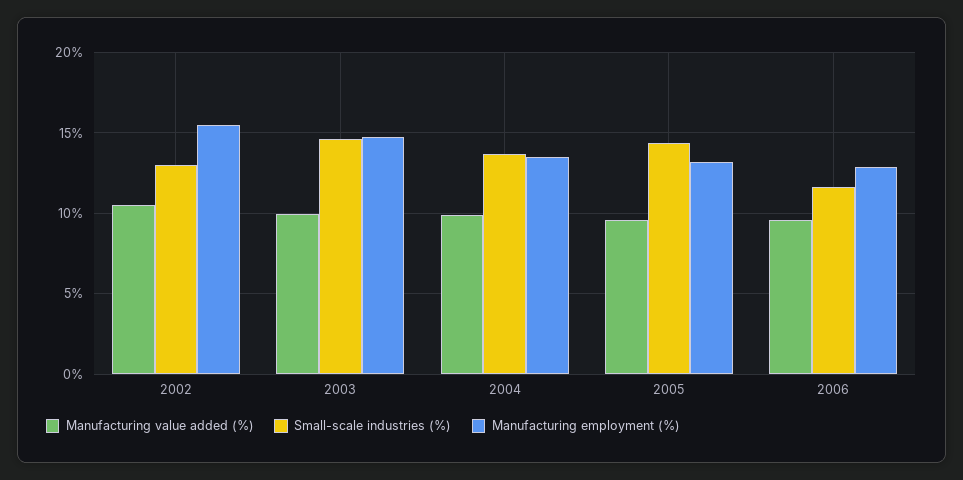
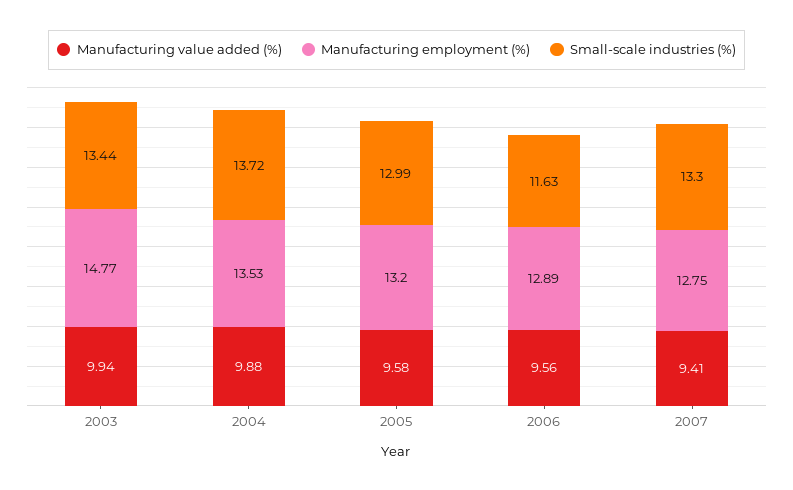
Manufacturing value added (%), 2002: 10.5 -> none
Small-scale industries (%), 2002: 13 -> none
Manufacturing employment (%), 2002: 15.5 -> none
Small-scale industries (%), 2003: 14.5 -> 13.44
Small-scale industries (%), 2005: 14.5 -> 12.99
Manufacturing value added (%), 2007: none -> 9.41
Manufacturing employment (%), 2007: none -> 12.75
Small-scale industries (%), 2007: none -> 13.3

